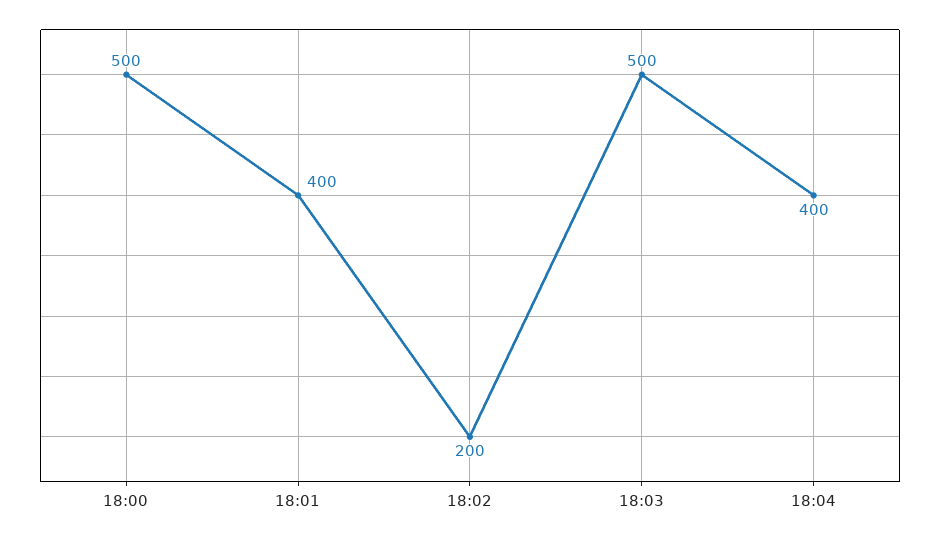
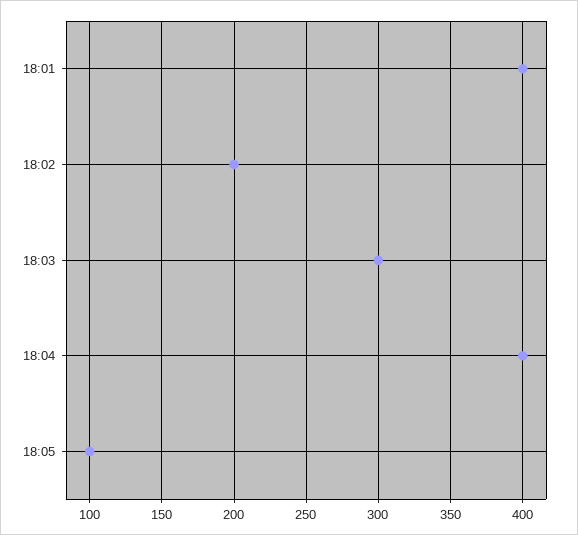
18:00: 500 -> none
18:03: 500 -> 300
18:05: none -> 100

